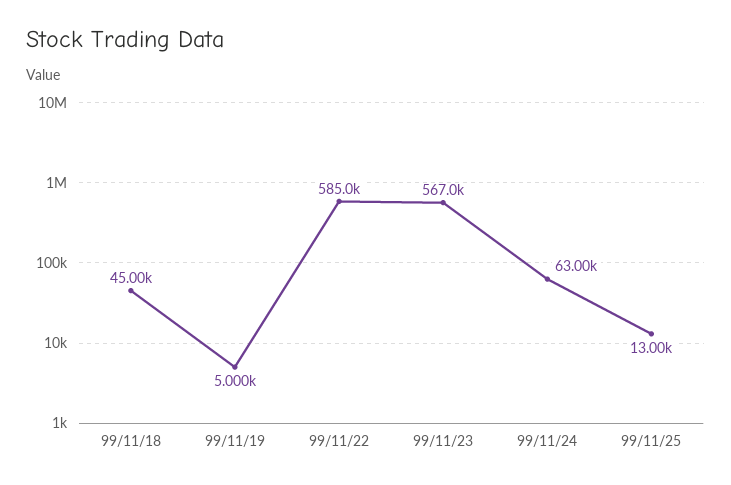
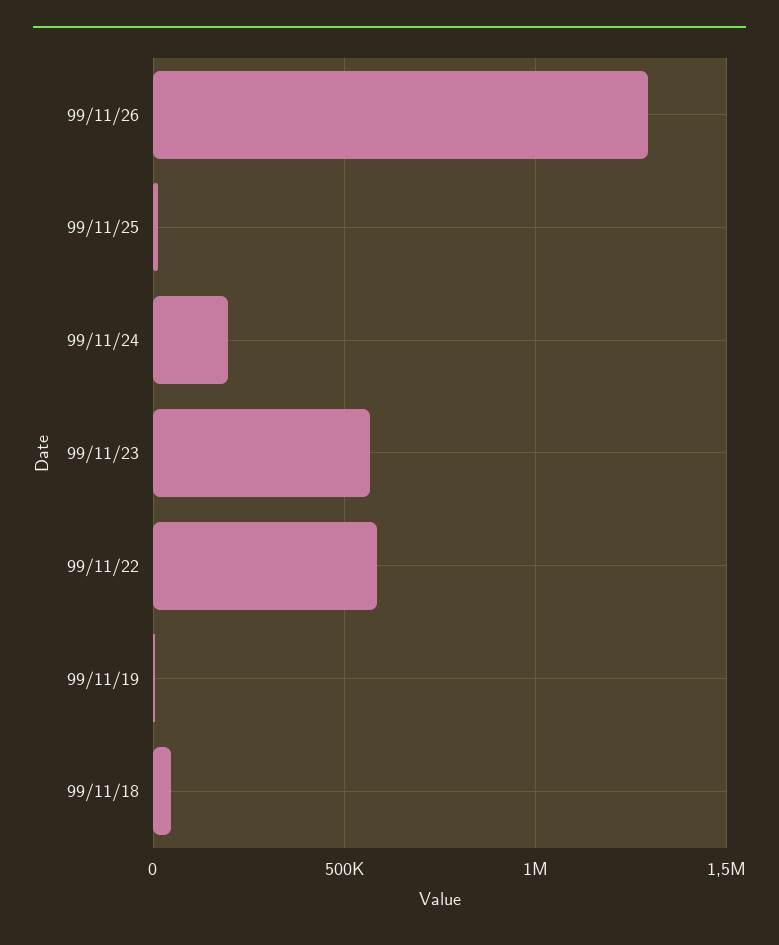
99/11/24: 63000 -> 200000
99/11/26: none -> 1300000

